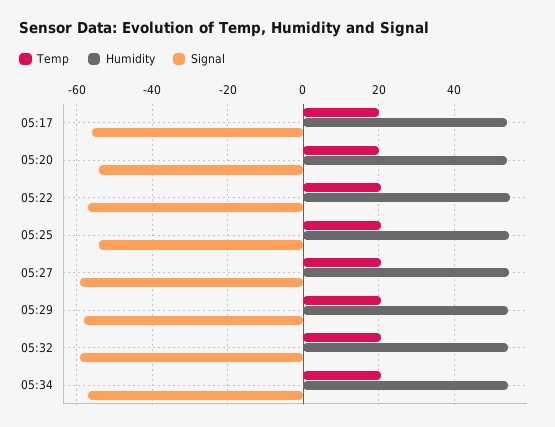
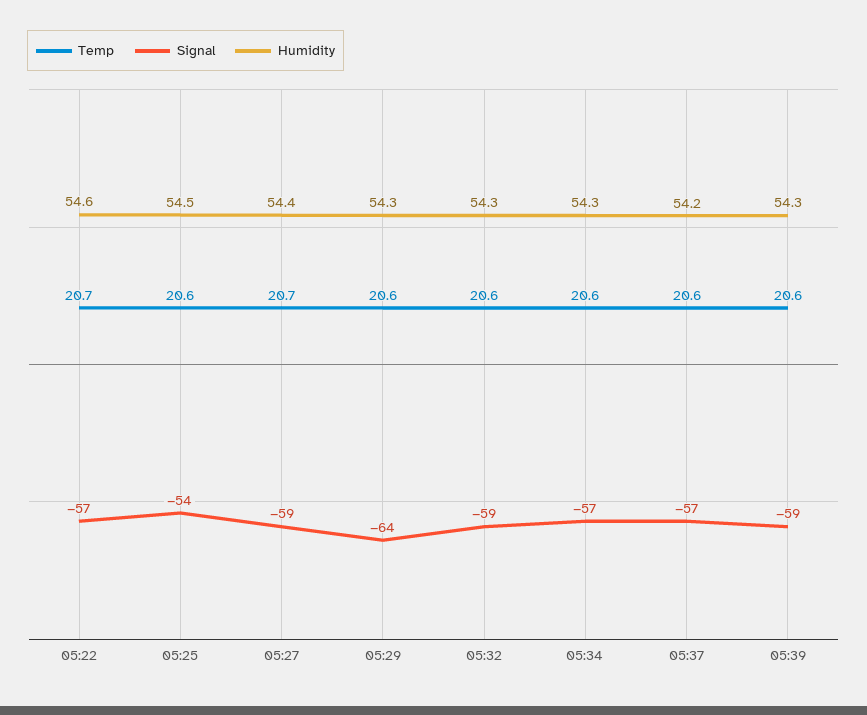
Temp, 05:17: 20 -> none
Humidity, 05:17: 54 -> none
Signal, 05:17: -56 -> none
Temp, 05:20: 20 -> none
Humidity, 05:20: 54 -> none
Signal, 05:20: -54 -> none
Signal, 05:29: -58 -> -64
Temp, 05:37: none -> 20.6
Signal, 05:37: none -> -57
Humidity, 05:37: none -> 54.2
Temp, 05:39: none -> 20.6
Signal, 05:39: none -> -59
Humidity, 05:39: none -> 54.3

